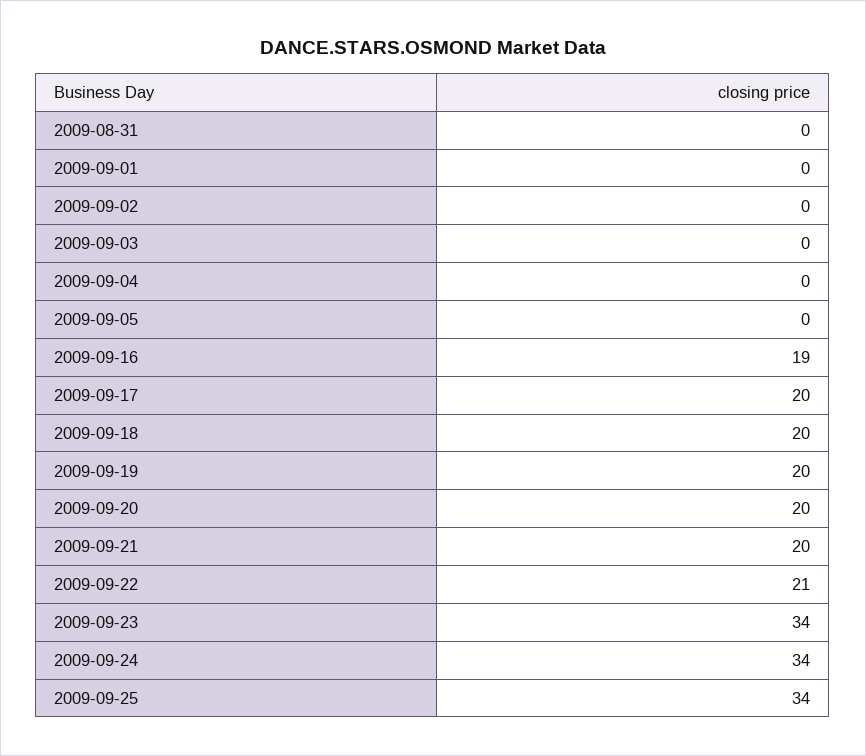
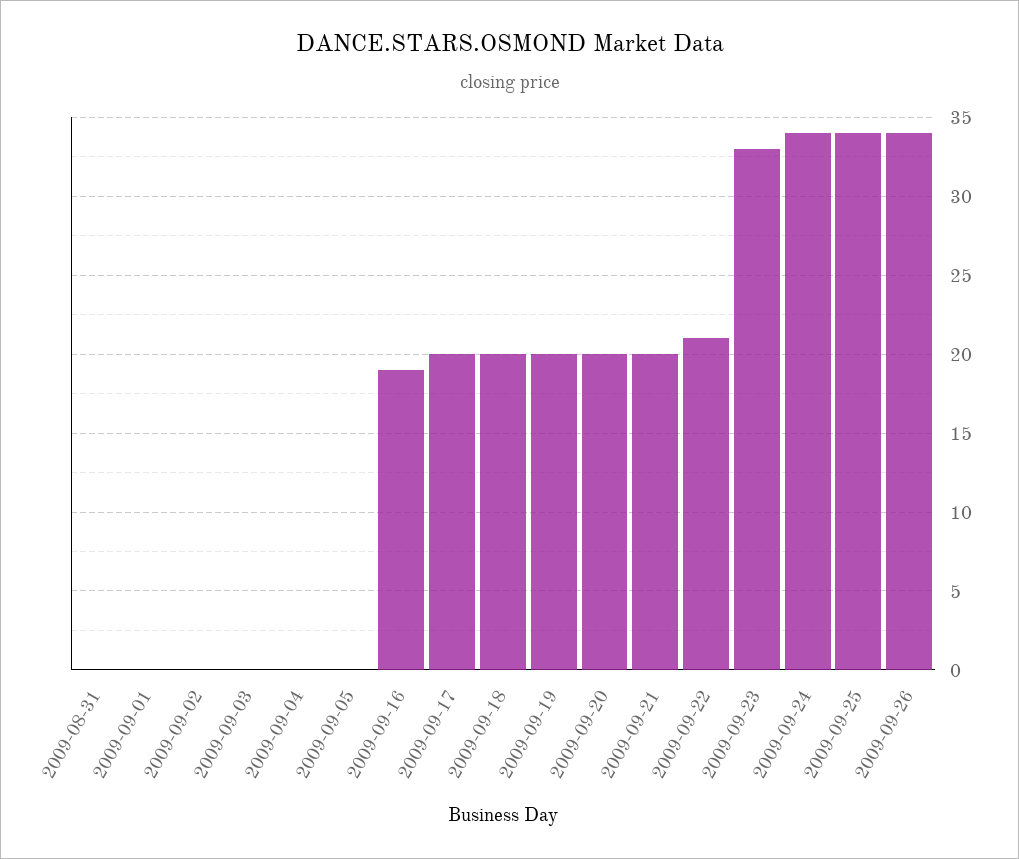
2009-09-23: 34 -> 33
2009-09-26: none -> 34

